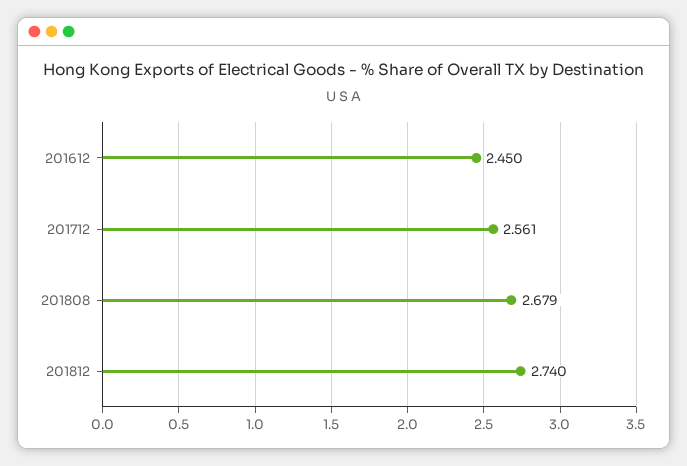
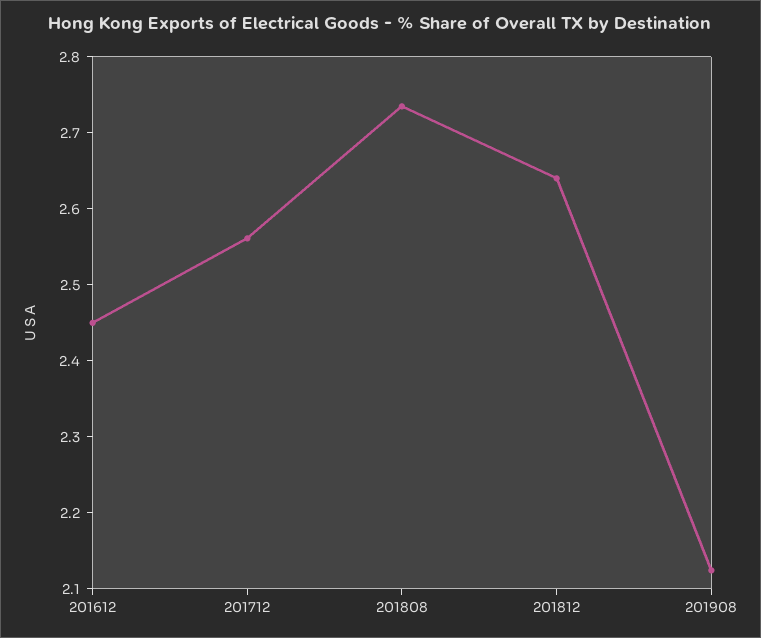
201808: 2.679 -> 2.74
201812: 2.74 -> 2.64
201908: none -> 2.12

